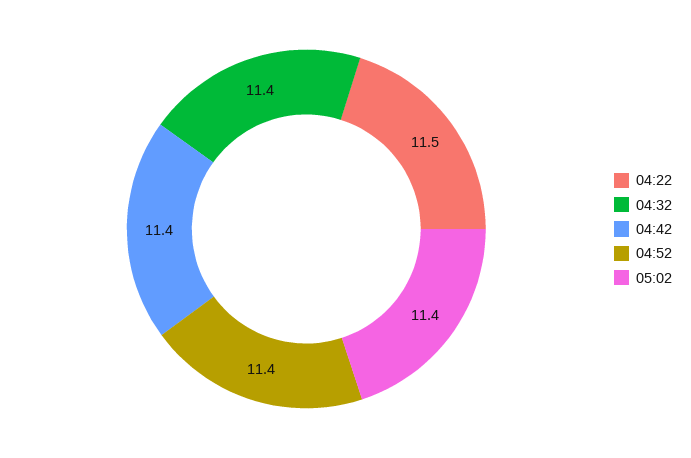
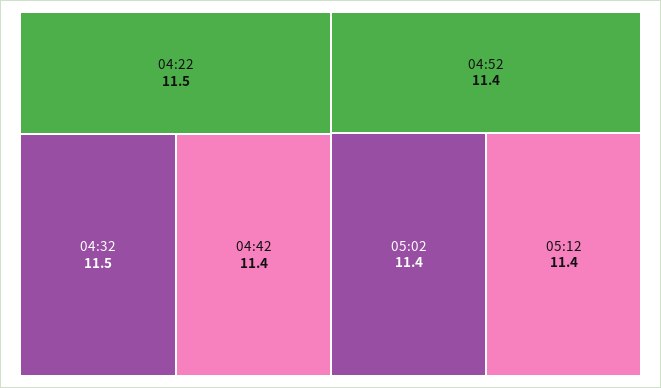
04:32: 11.4 -> 11.5
05:12: none -> 11.4

